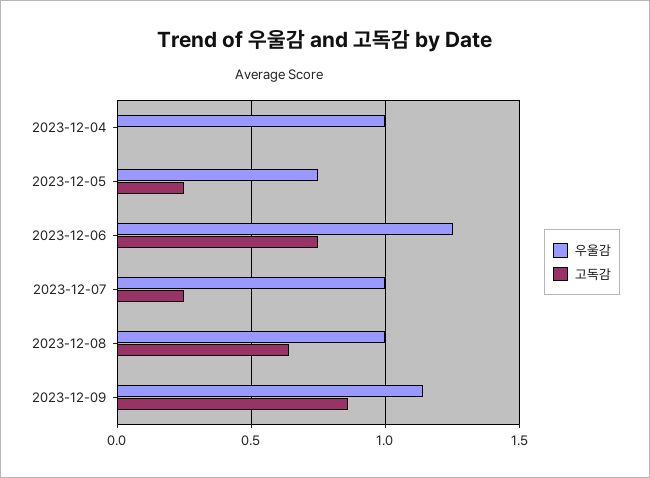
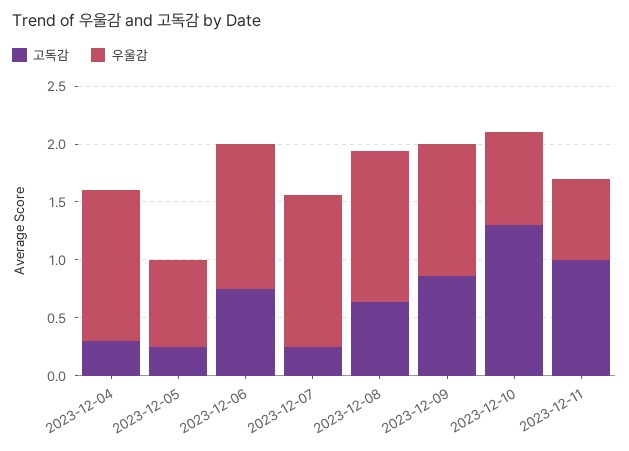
우울감, 2023-12-04: 1 -> 1.3
고독감, 2023-12-04: 0 -> 0.3
우울감, 2023-12-07: 1 -> 1.3
우울감, 2023-12-08: 1 -> 1.3
고독감, 2023-12-10: none -> 1.3
우울감, 2023-12-10: none -> 0.8
고독감, 2023-12-11: none -> 1
우울감, 2023-12-11: none -> 0.7

